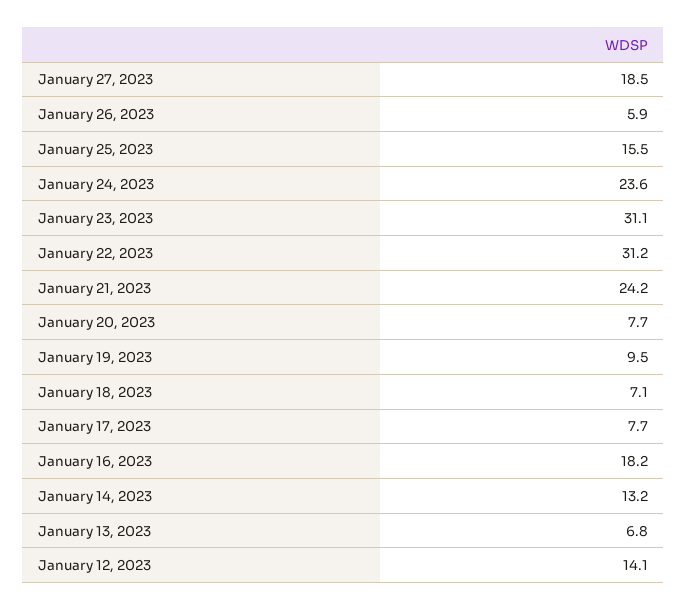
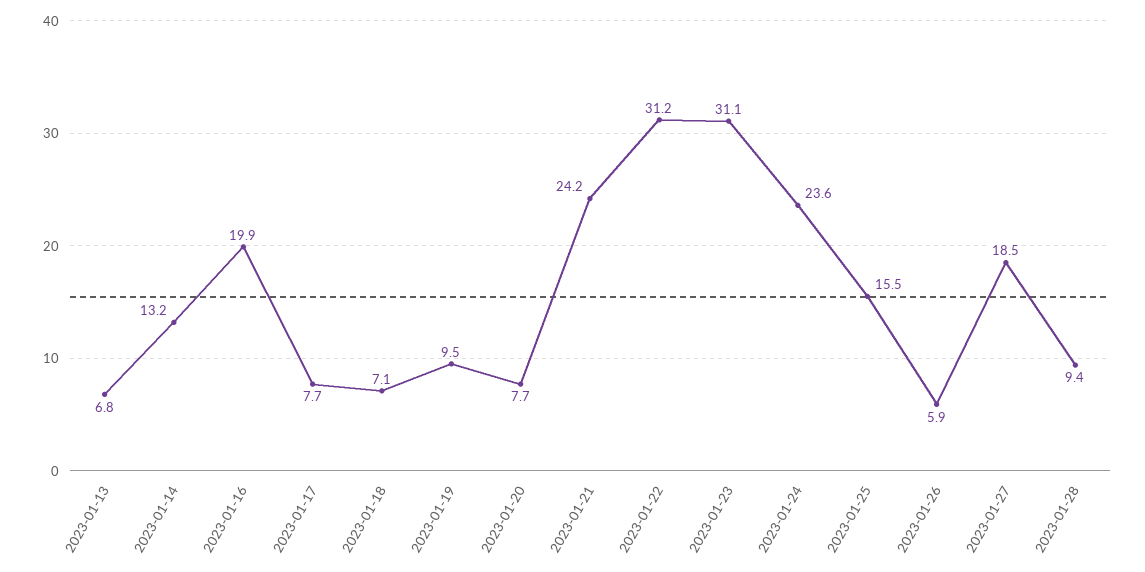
January 16, 2023: 18.2 -> 19.9
January 12, 2023: 14.1 -> none
2023-01-28: none -> 9.4

